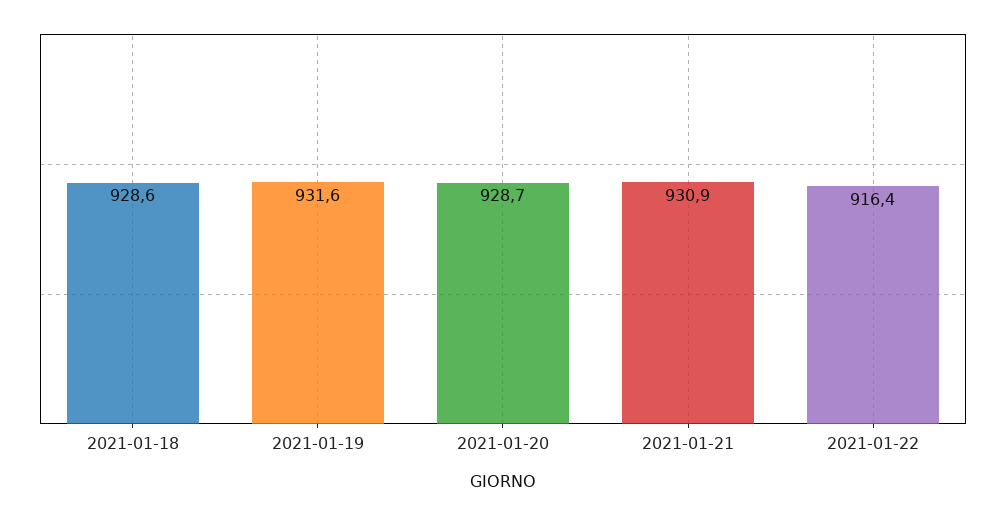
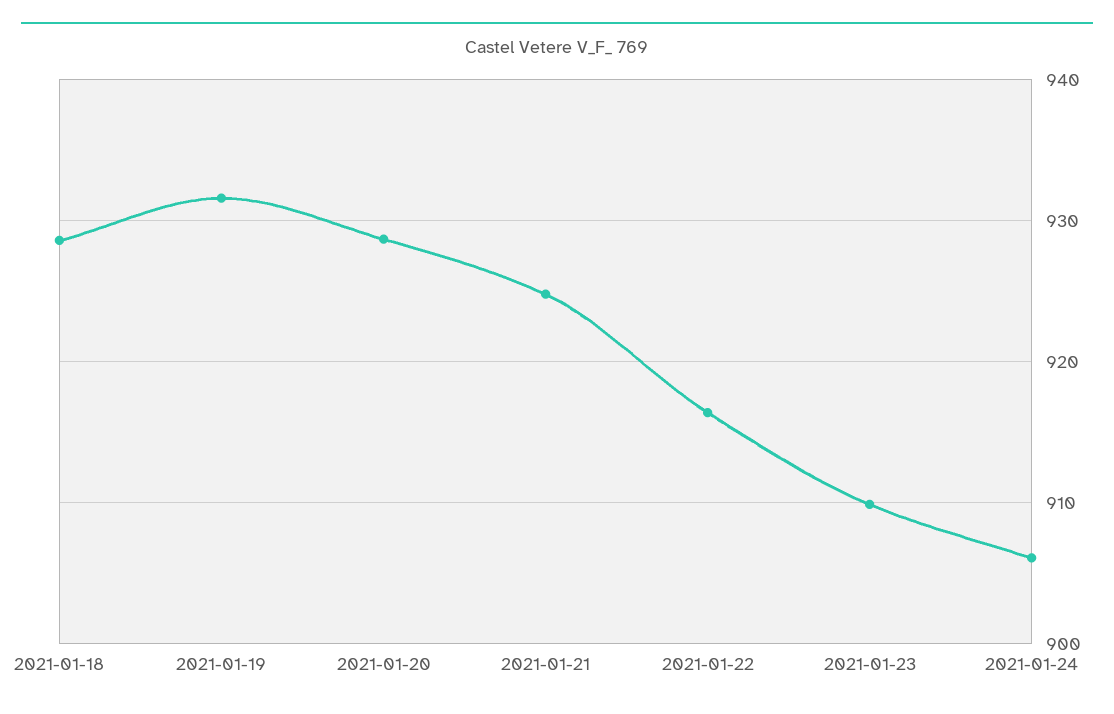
2021-01-21: 930.9 -> 925
2021-01-23: none -> 910
2021-01-24: none -> 906

